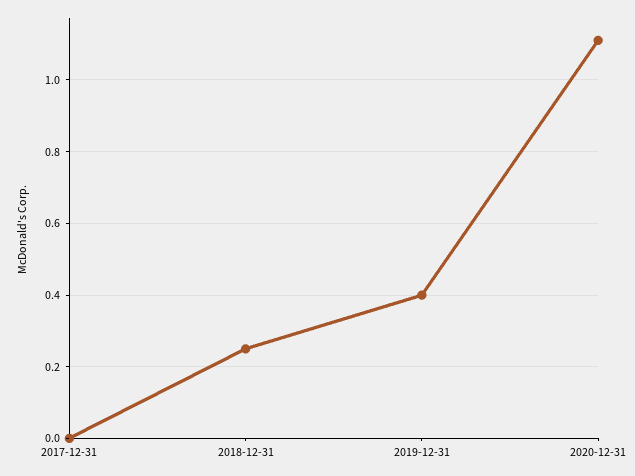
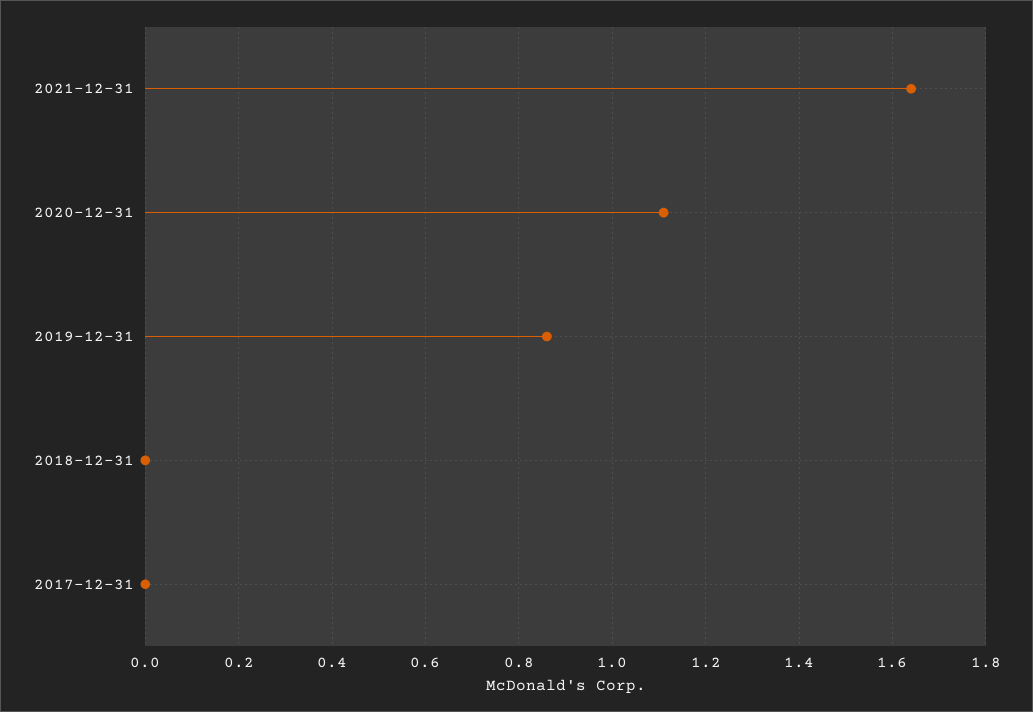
2018-12-31: 0.25 -> 0
2019-12-31: 0.4 -> 0.85
2021-12-31: none -> 1.65

